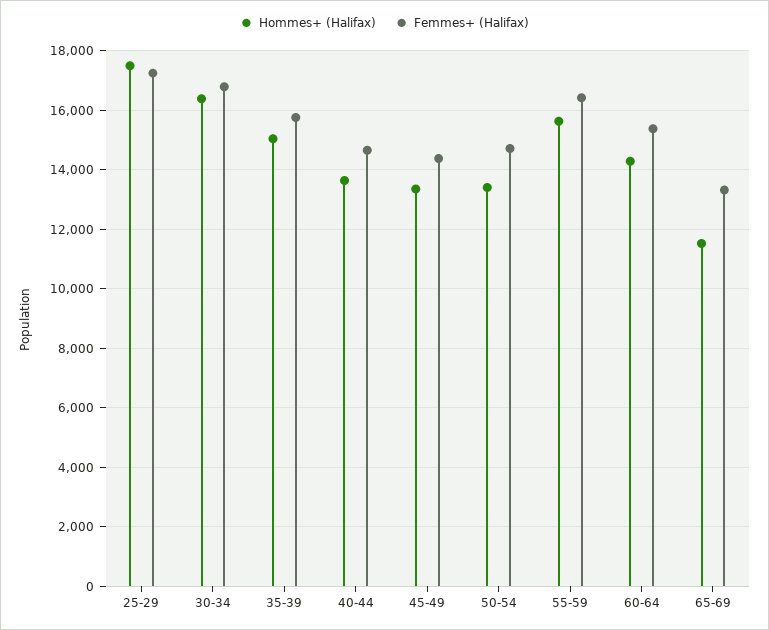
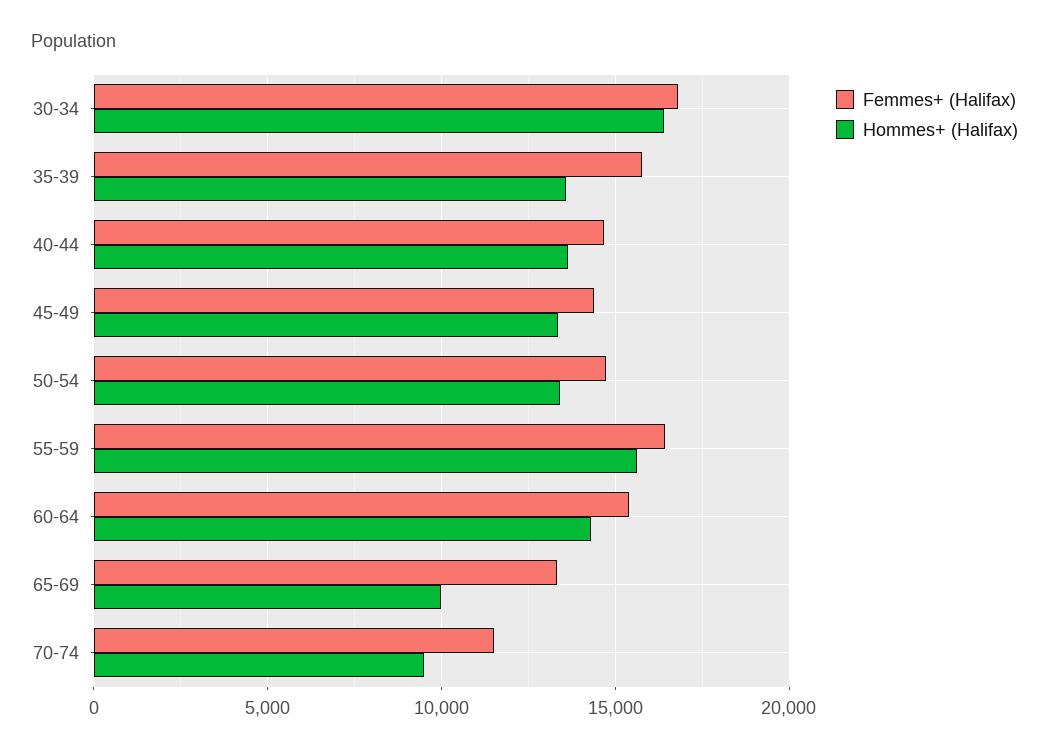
Hommes+ (Halifax), 25-29: 17500 -> none
Femmes+ (Halifax), 25-29: 17250 -> none
Hommes+ (Halifax), 35-39: 15000 -> 13500
Hommes+ (Halifax), 65-69: 11500 -> 10000
Femmes+ (Halifax), 70-74: none -> 11500
Hommes+ (Halifax), 70-74: none -> 9500

